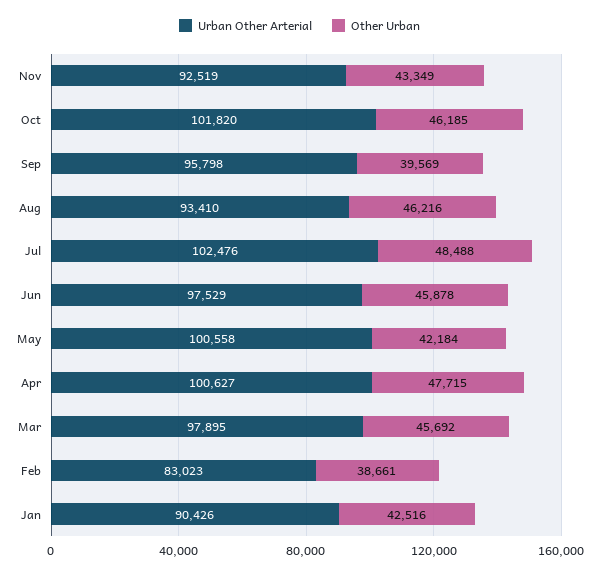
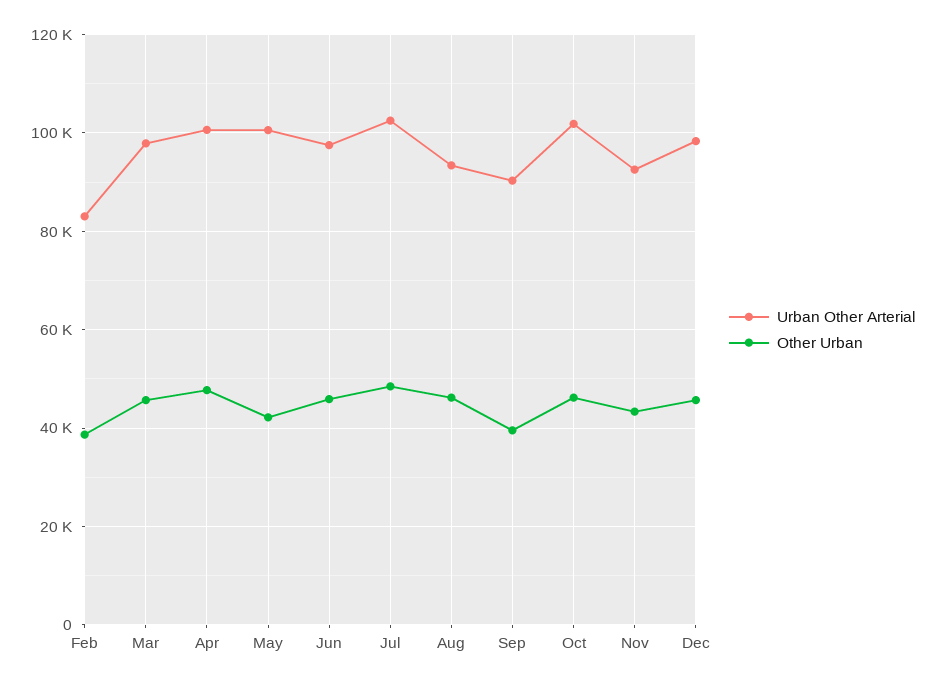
Urban Other Arterial, Sep: 95798 -> 90000
Urban Other Arterial, Jan: 90426 -> none
Other Urban, Jan: 42516 -> none
Urban Other Arterial, Dec: none -> 98000
Other Urban, Dec: none -> 46000

